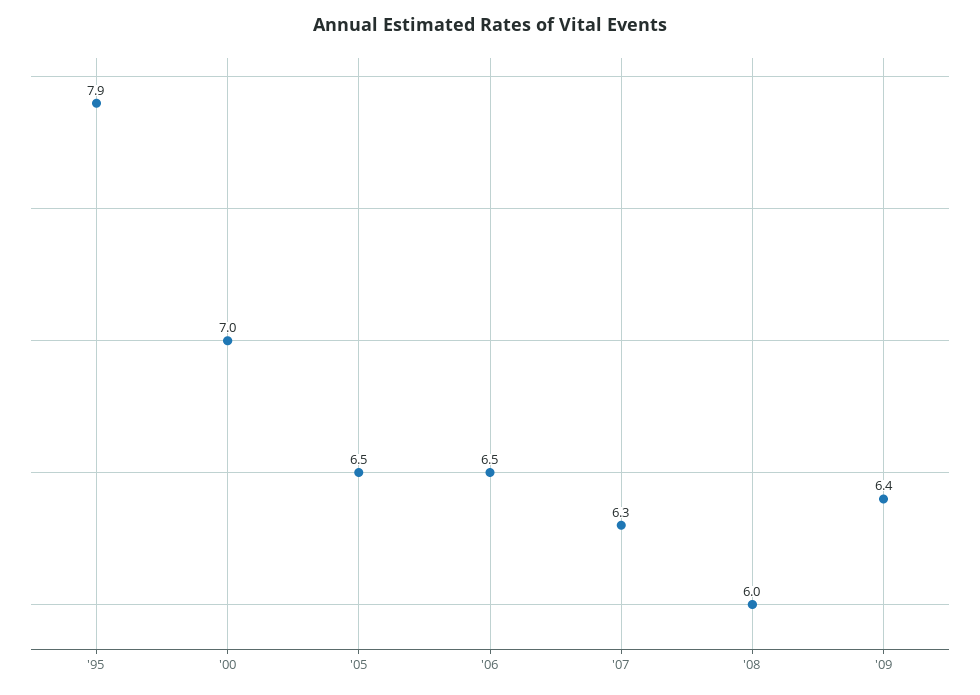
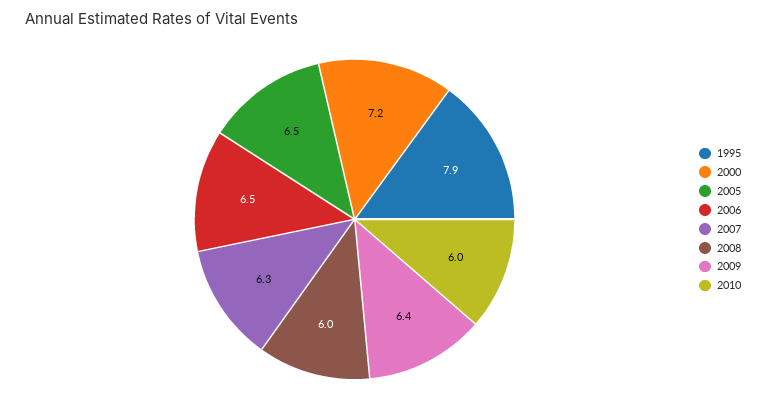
'00: 7 -> 7.2
2010: none -> 6

